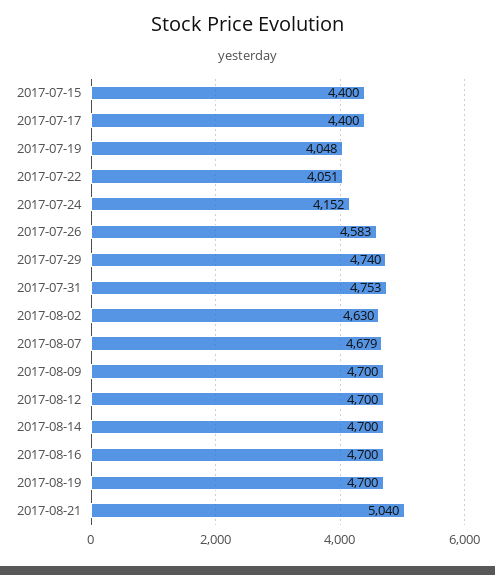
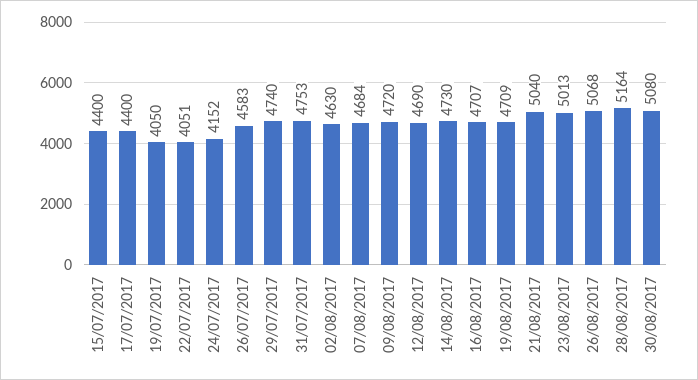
2017-07-19: 4048 -> 4050
2017-08-07: 4679 -> 4684
2017-08-09: 4700 -> 4720
2017-08-12: 4700 -> 4690
2017-08-14: 4700 -> 4730
2017-08-16: 4700 -> 4707
2017-08-19: 4700 -> 4709
23/08/2017: none -> 5013
26/08/2017: none -> 5068
28/08/2017: none -> 5164
30/08/2017: none -> 5080

